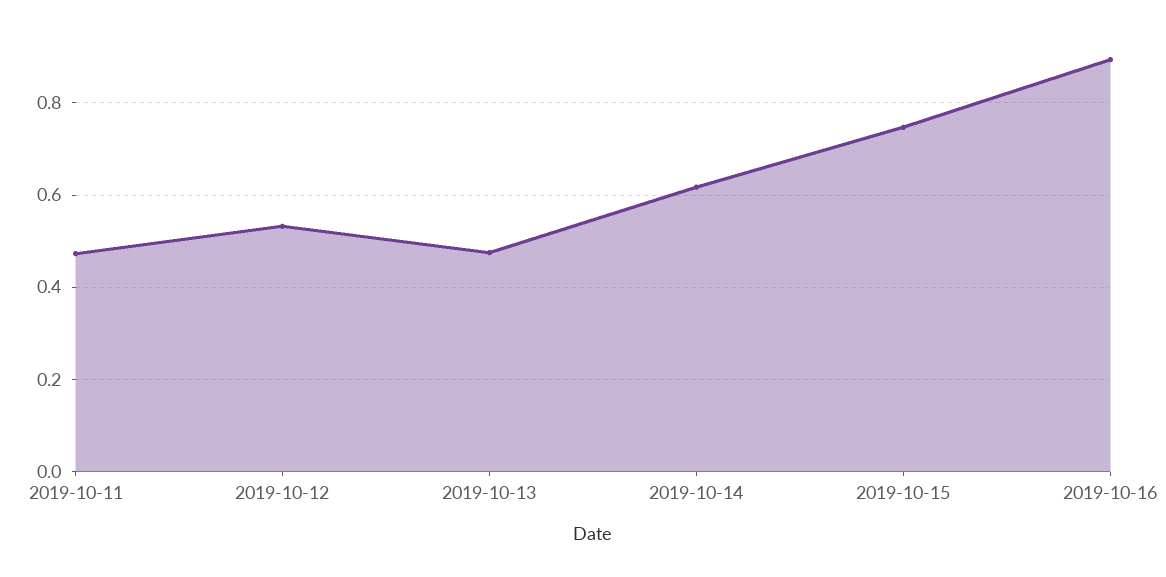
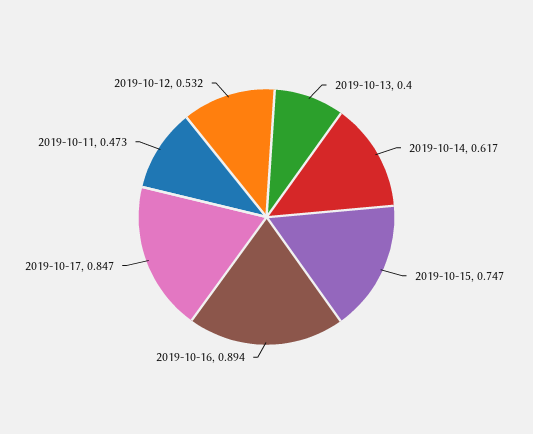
2019-10-13: 0.48 -> 0.4
2019-10-17: none -> 0.847

